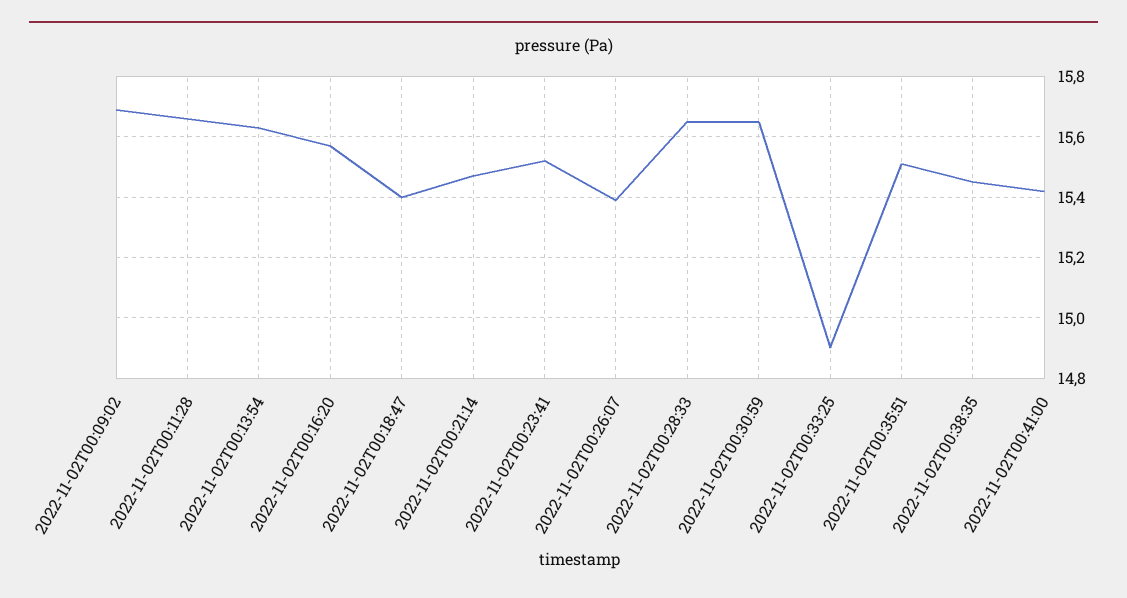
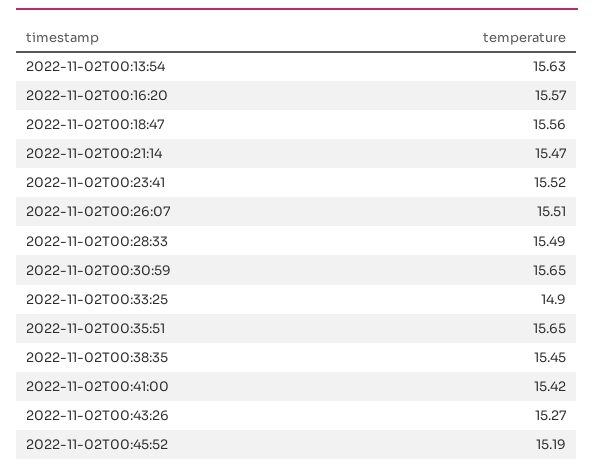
2022-11-02T00:09:02: 15.7 -> none
2022-11-02T00:11:28: 15.65 -> none
2022-11-02T00:18:47: 15.4 -> 15.56
2022-11-02T00:26:07: 15.4 -> 15.51
2022-11-02T00:28:33: 15.65 -> 15.49
2022-11-02T00:35:51: 15.5 -> 15.65
2022-11-02T00:43:26: none -> 15.27
2022-11-02T00:45:52: none -> 15.19

